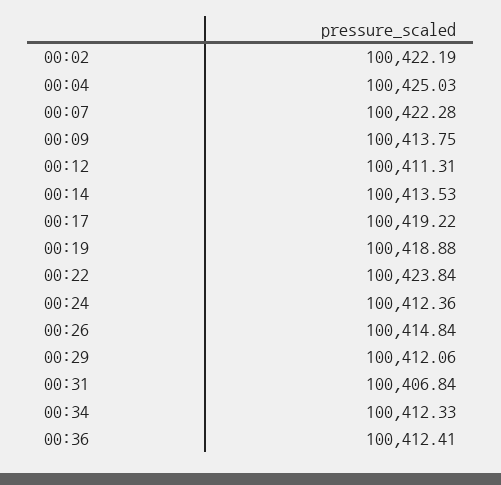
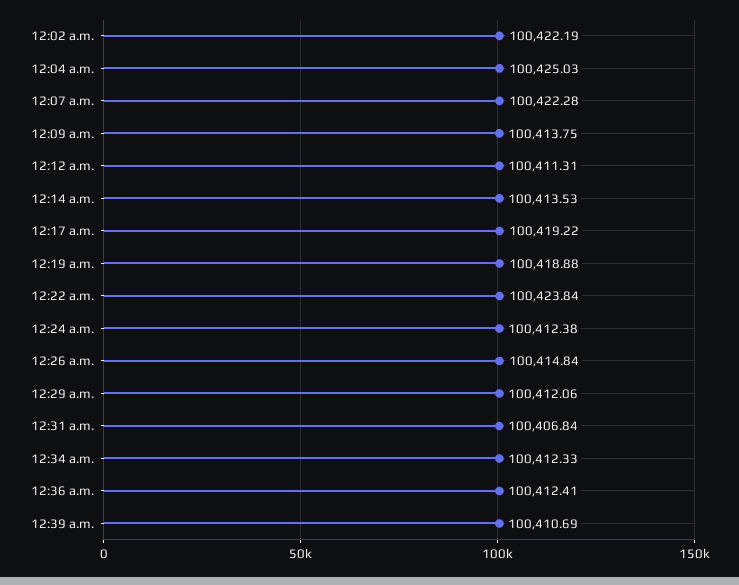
00:24: 100412.36 -> 100412.38
12:39 a.m.: none -> 100410.69

